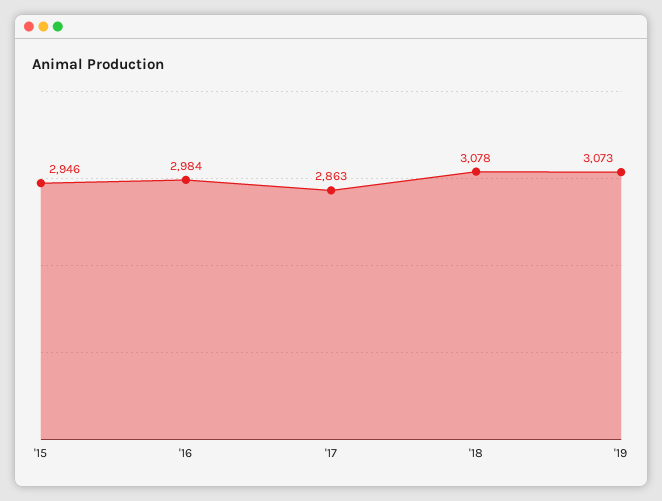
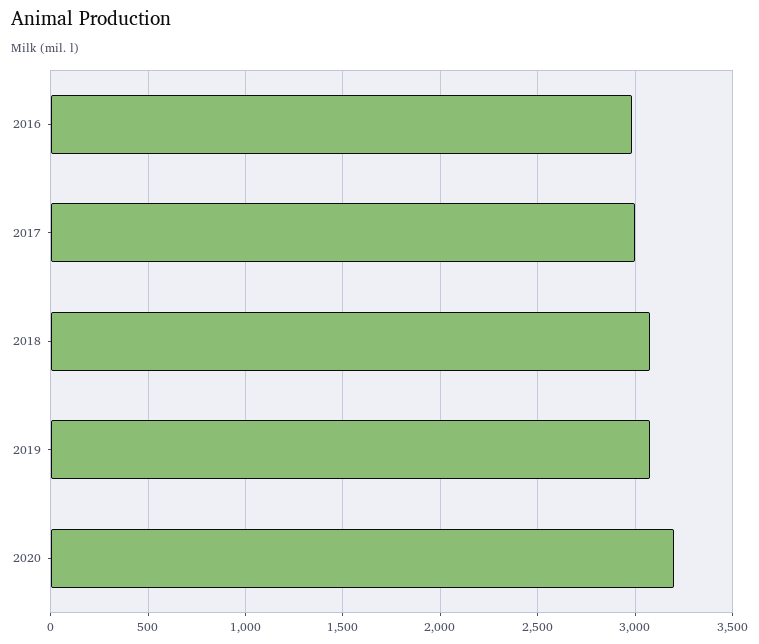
'15: 2946 -> none
'17: 2863 -> 3000
2020: none -> 3200

